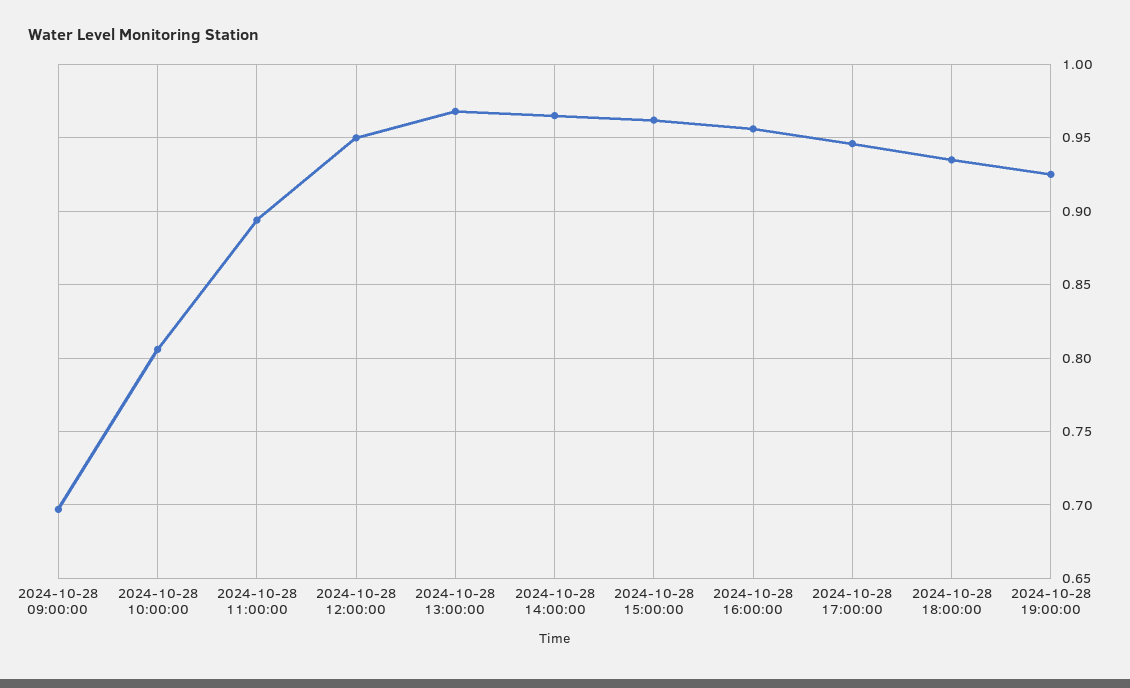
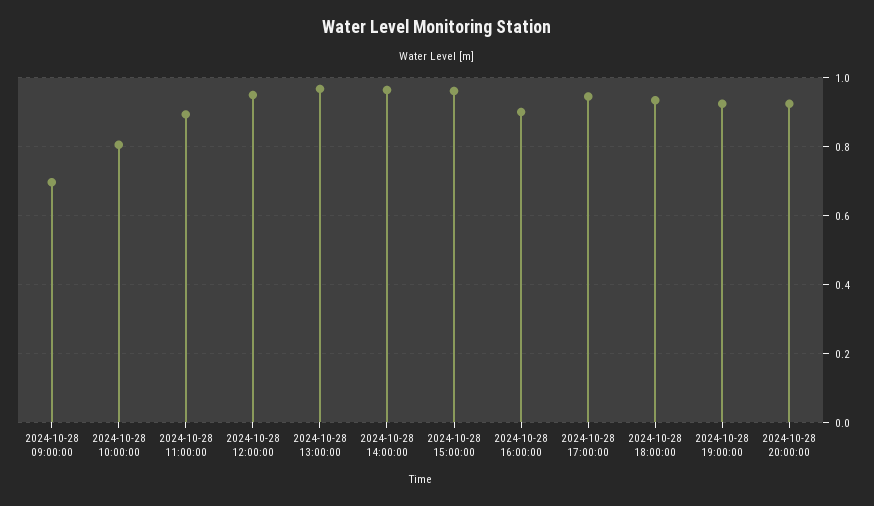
2024-10-28 16:00:00: 0.955 -> 0.9
2024-10-28 20:00:00: none -> 0.92

